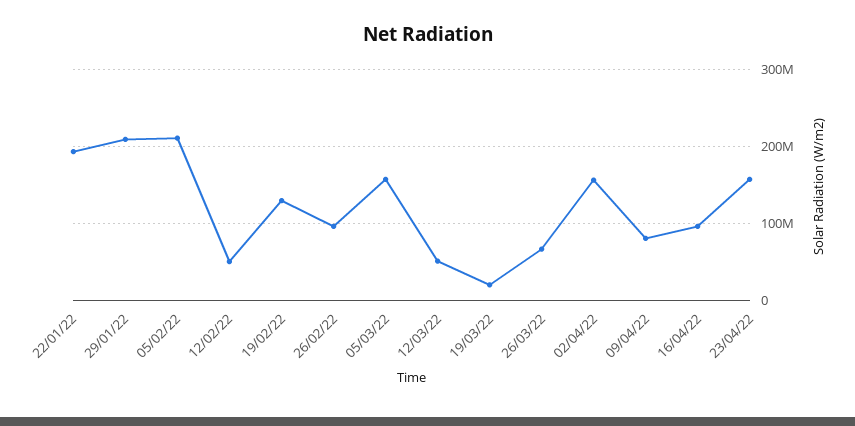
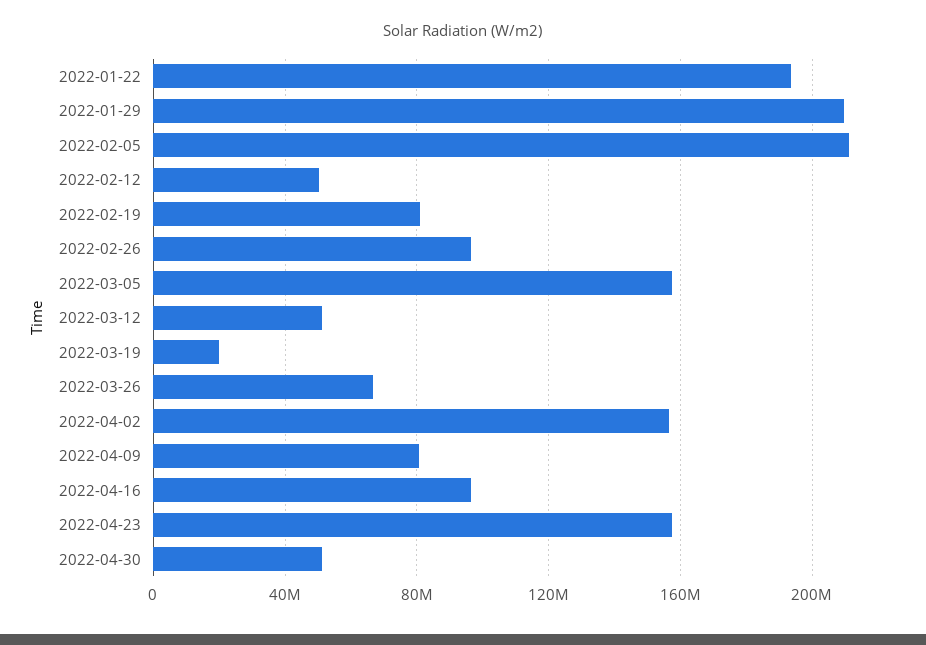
19/02/22: 130000000 -> 80000000
2022-04-30: none -> 50000000

